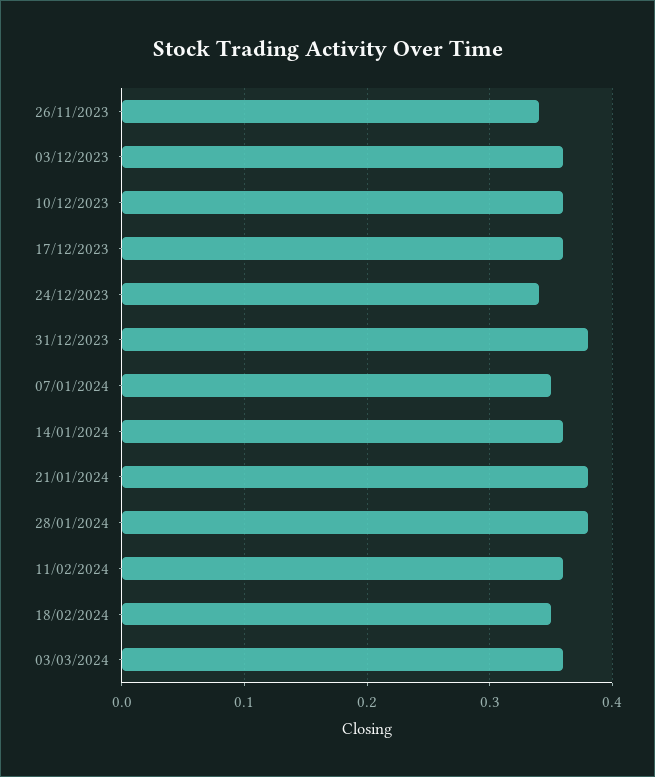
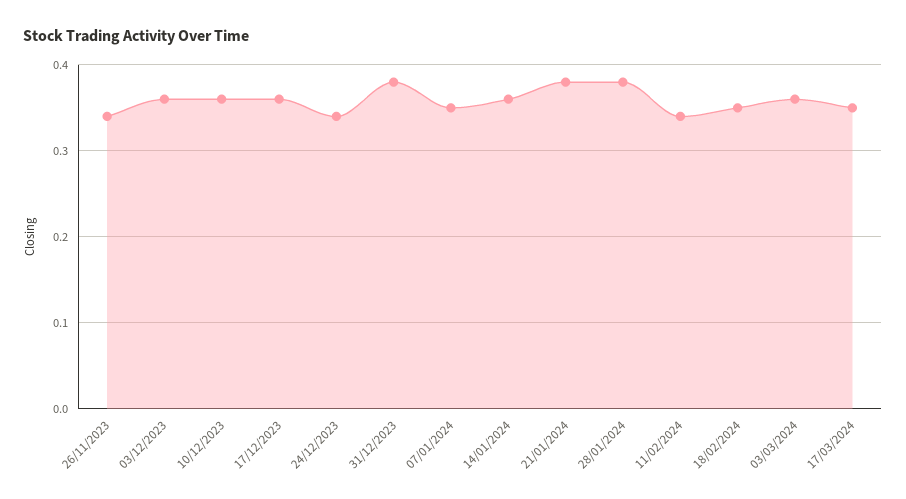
11/02/2024: 0.36 -> 0.34
17/03/2024: none -> 0.35

